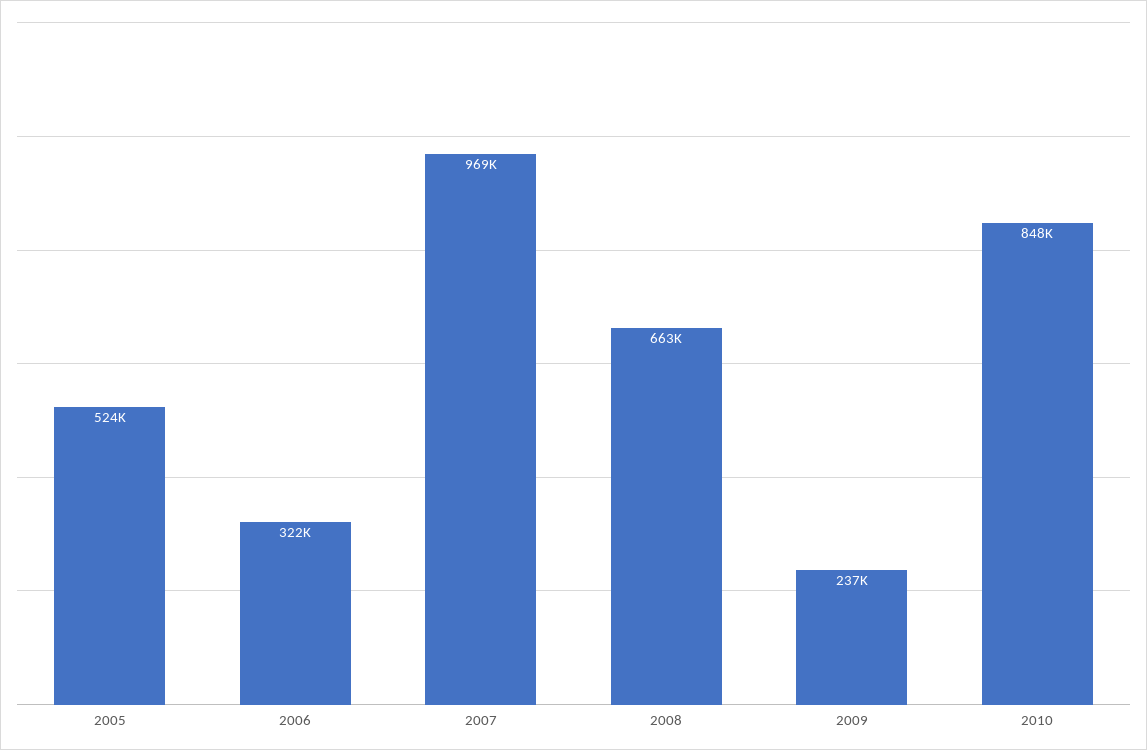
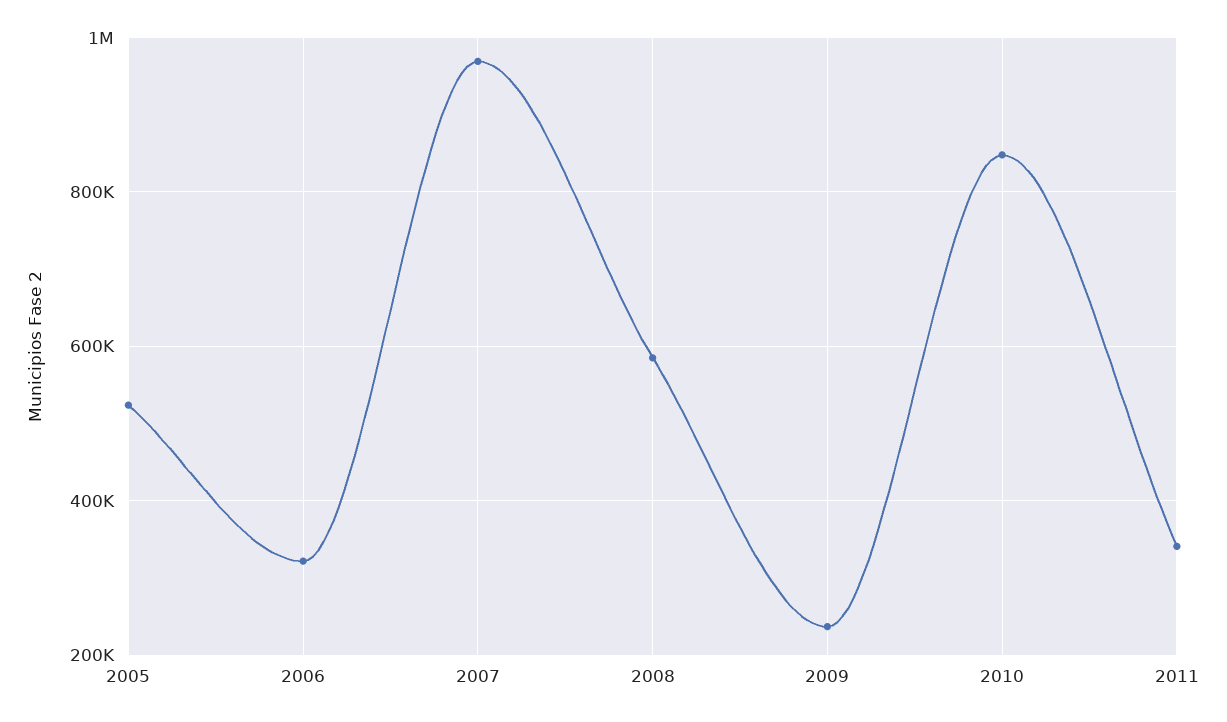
2008: 663000 -> 580000
2011: none -> 340000

